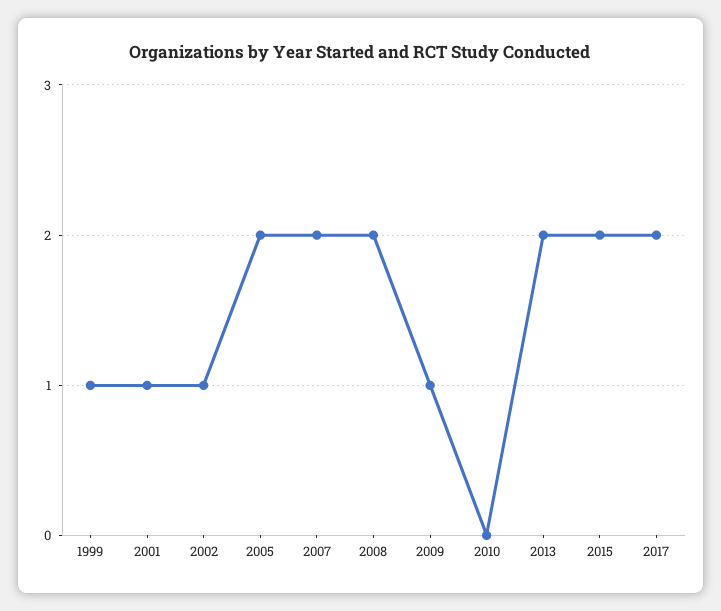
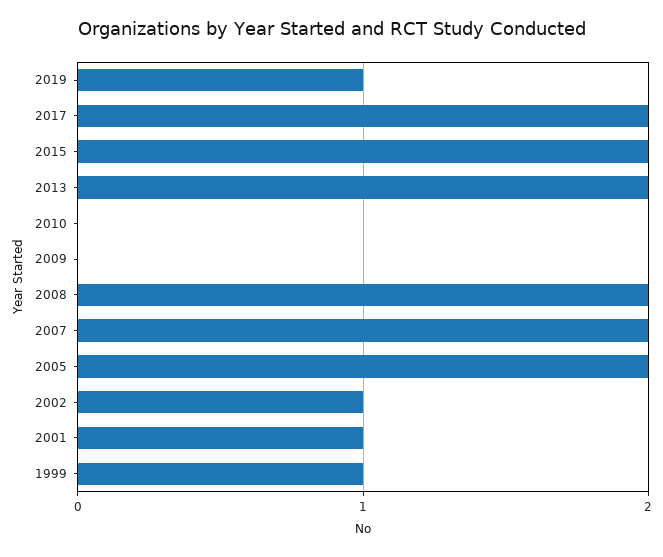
2009: 1 -> 0
2019: none -> 1

